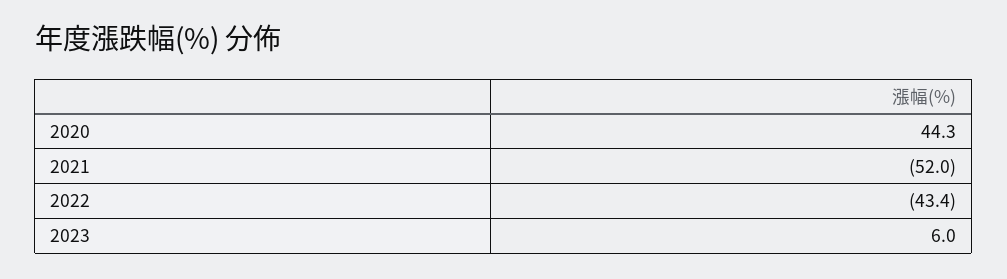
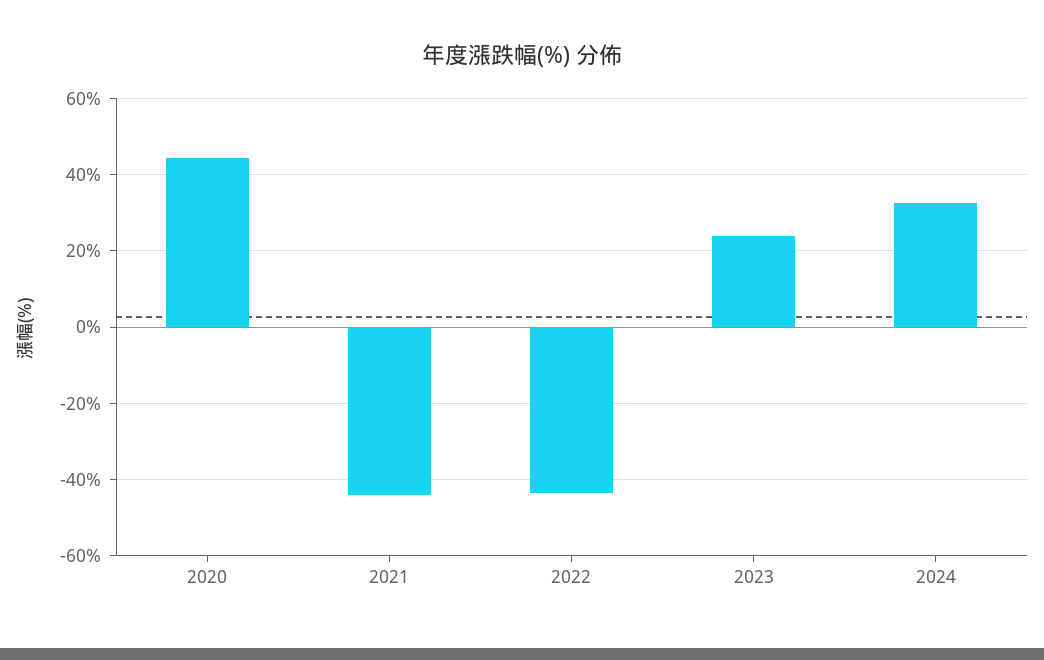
2021: -52 -> -44
2023: 6 -> 24
2024: none -> 32

